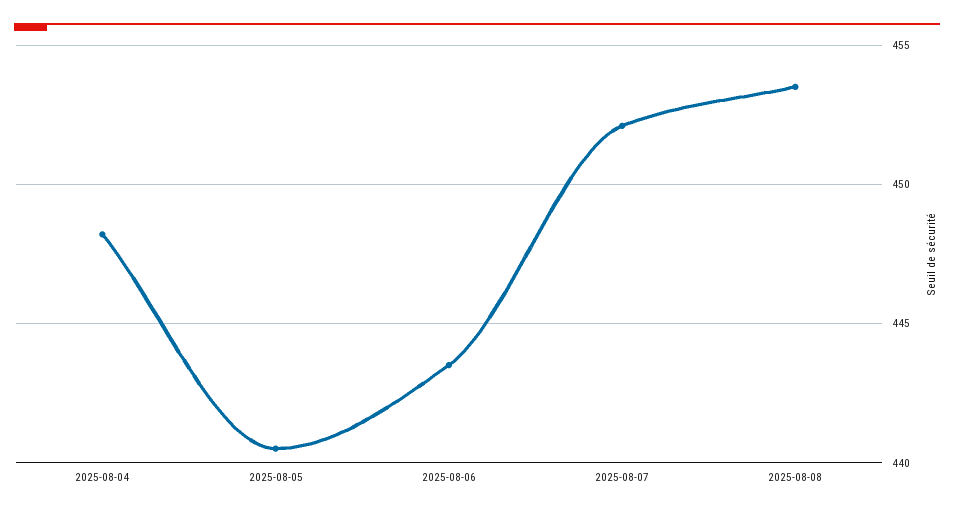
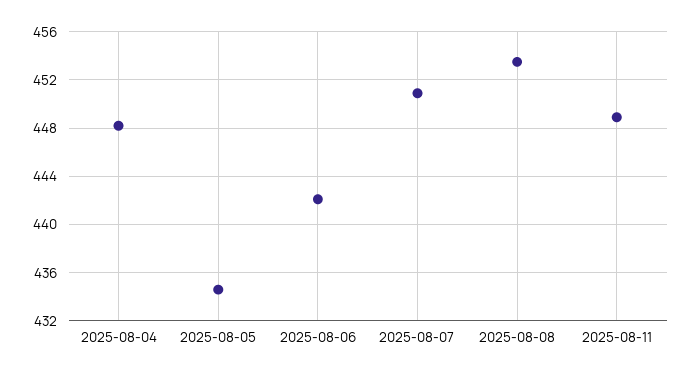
2025-08-05: 440.5 -> 434.5
2025-08-06: 443.5 -> 442
2025-08-07: 452 -> 451
2025-08-11: none -> 449

